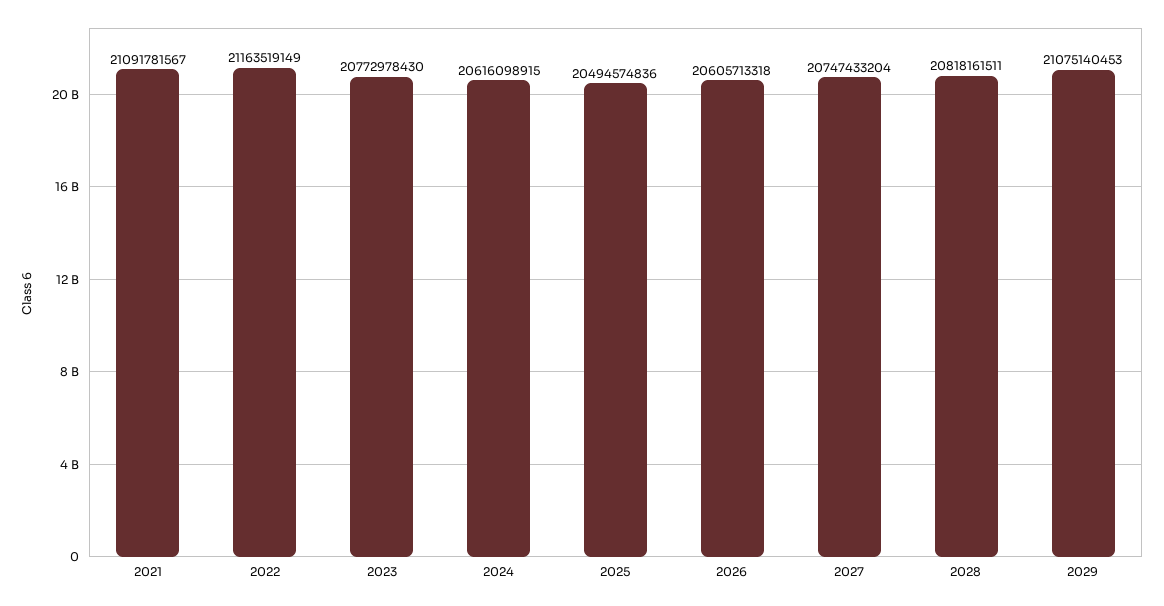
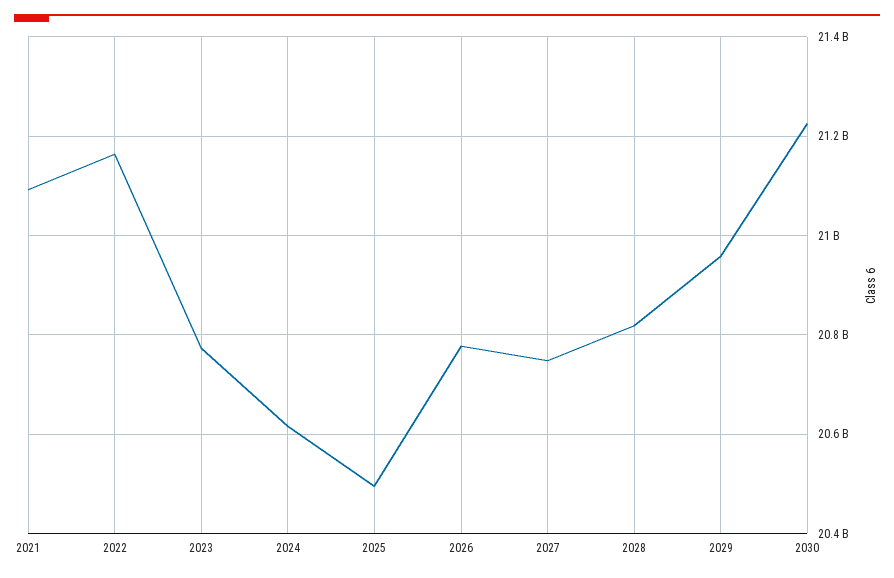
2026: 20605713318 -> 20780000000
2029: 21075140453 -> 20960000000
2030: none -> 21220000000

